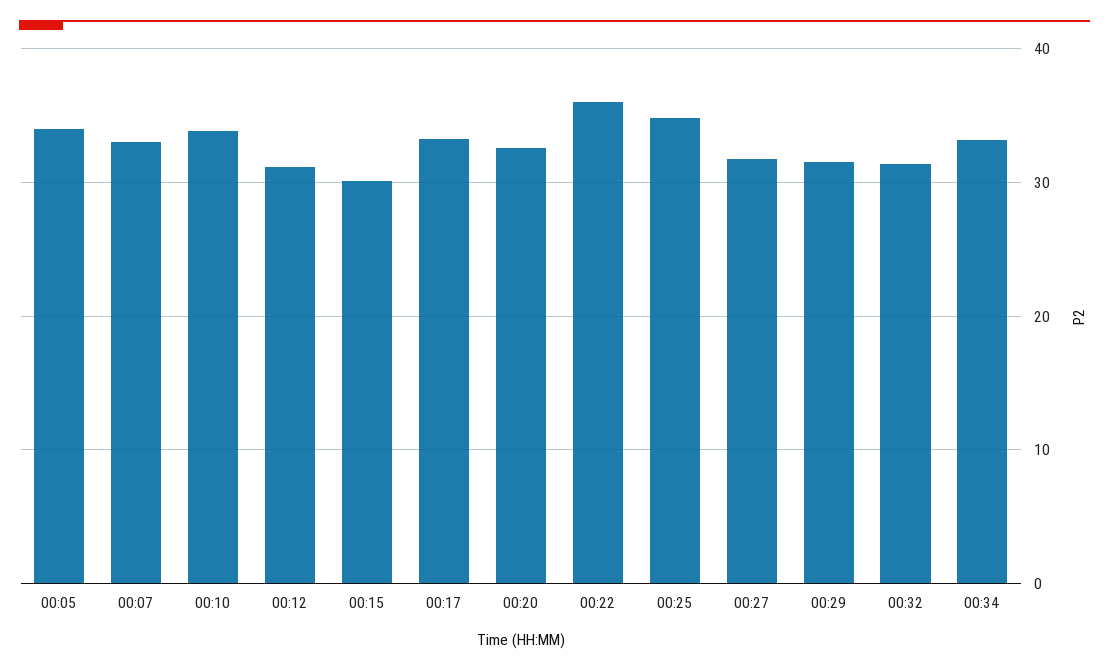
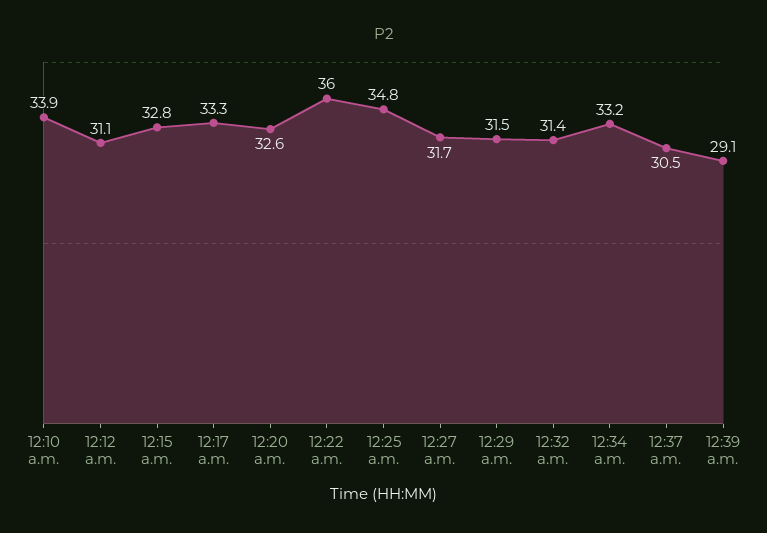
00:05: 34 -> none
00:07: 33 -> none
00:15: 30 -> 32.8
12:37 a.m.: none -> 30.5
12:39 a.m.: none -> 29.1

